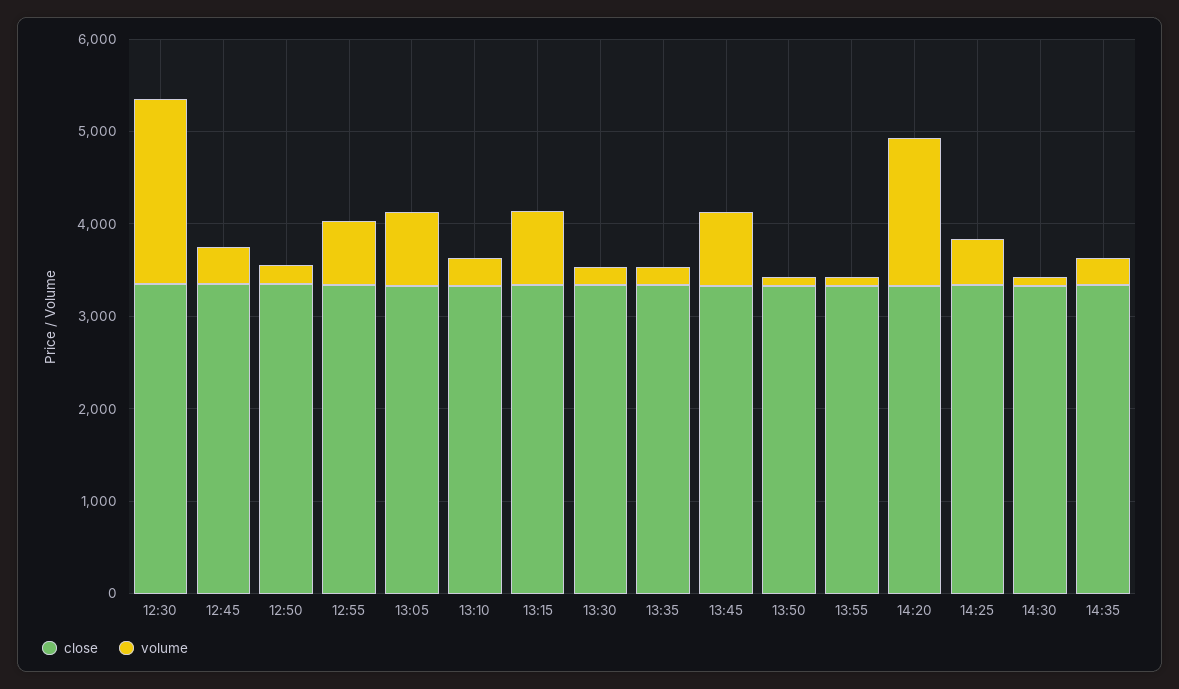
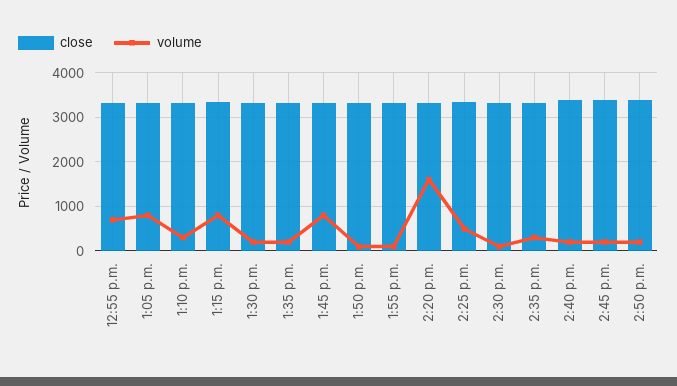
close, 12:30: 3400 -> none
volume, 12:30: 2000 -> none
close, 12:45: 3400 -> none
volume, 12:45: 400 -> none
close, 12:50: 3400 -> none
volume, 12:50: 200 -> none
close, 2:40 p.m.: none -> 3400
volume, 2:40 p.m.: none -> 200
close, 2:45 p.m.: none -> 3400
volume, 2:45 p.m.: none -> 200
close, 2:50 p.m.: none -> 3400
volume, 2:50 p.m.: none -> 200

